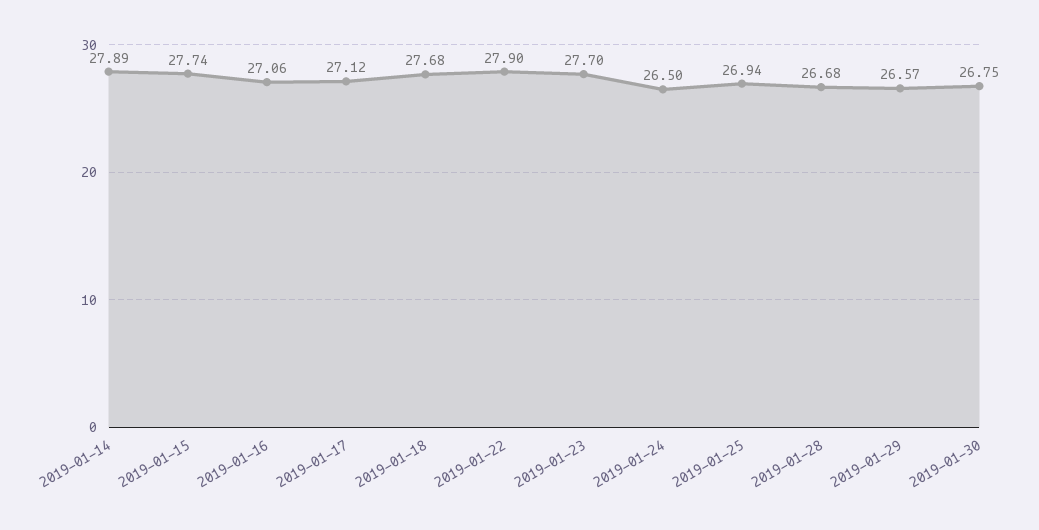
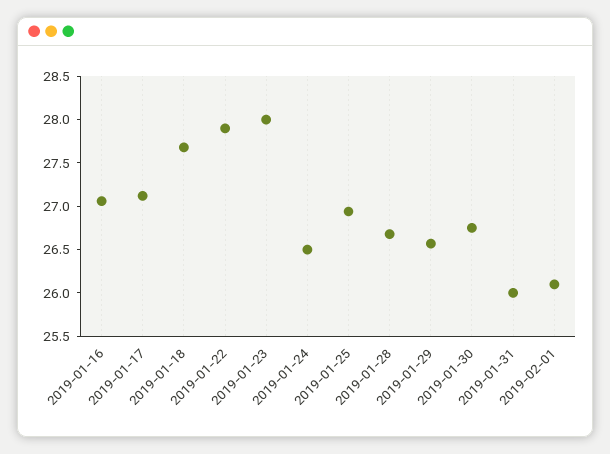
2019-01-14: 27.89 -> none
2019-01-15: 27.74 -> none
2019-01-23: 27.7 -> 28
2019-01-31: none -> 26
2019-02-01: none -> 26.1

